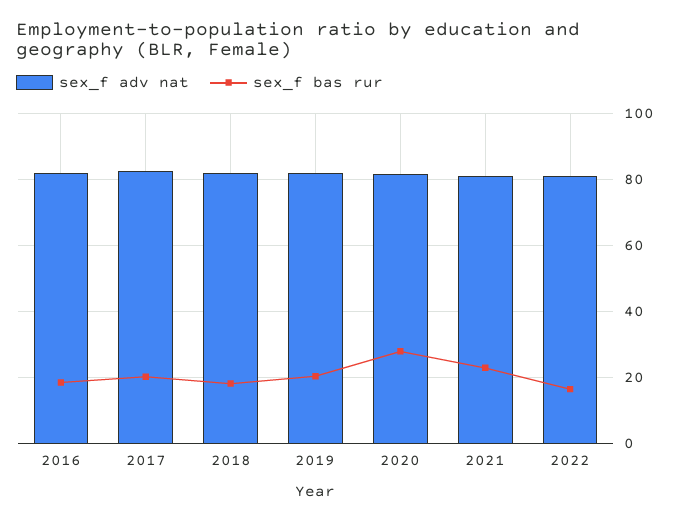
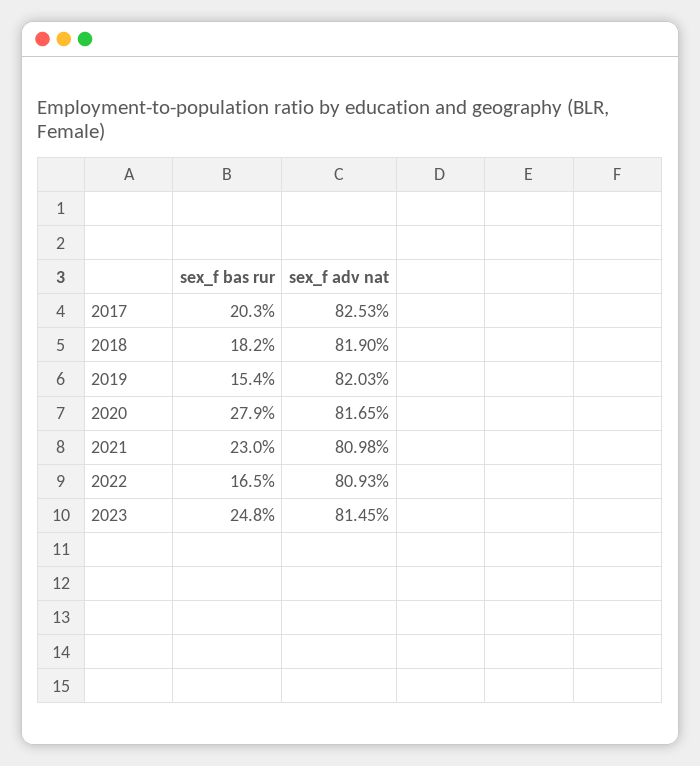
sex_f adv nat, 2016: 82 -> none
sex_f bas rur, 2016: 18 -> none
sex_f bas rur, 2019: 20 -> 15.4
sex_f bas rur, 2023: none -> 24.8
sex_f adv nat, 2023: none -> 81.45

